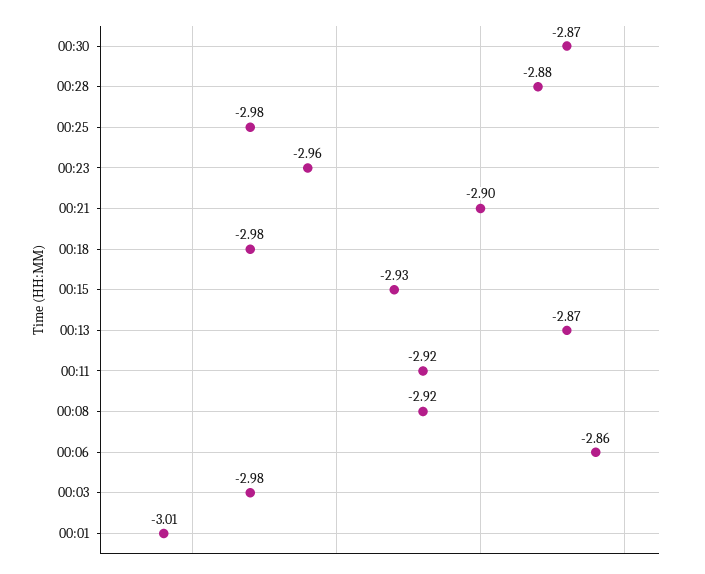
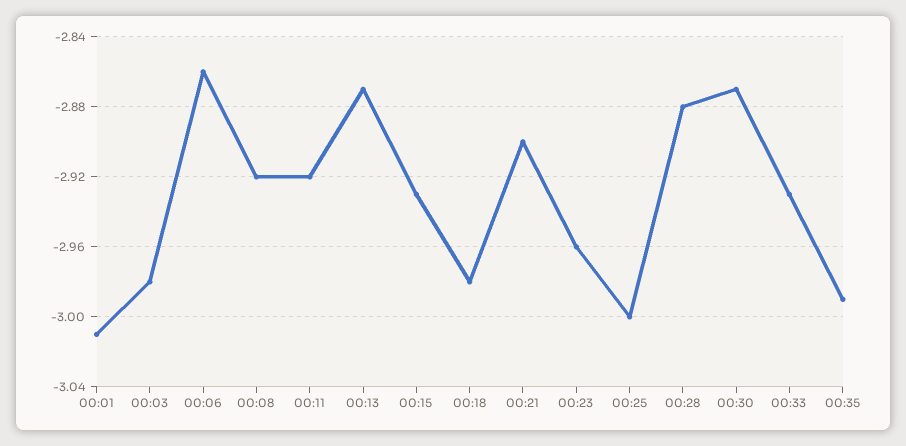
00:25: -2.98 -> -3
00:33: none -> -2.93
00:35: none -> -2.99

